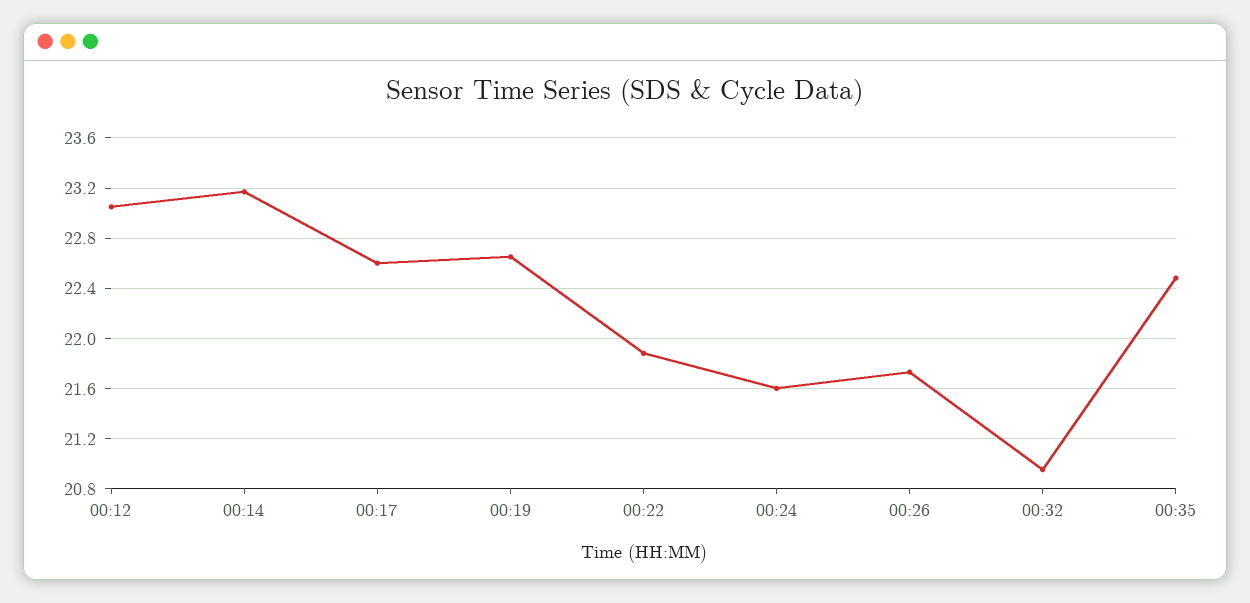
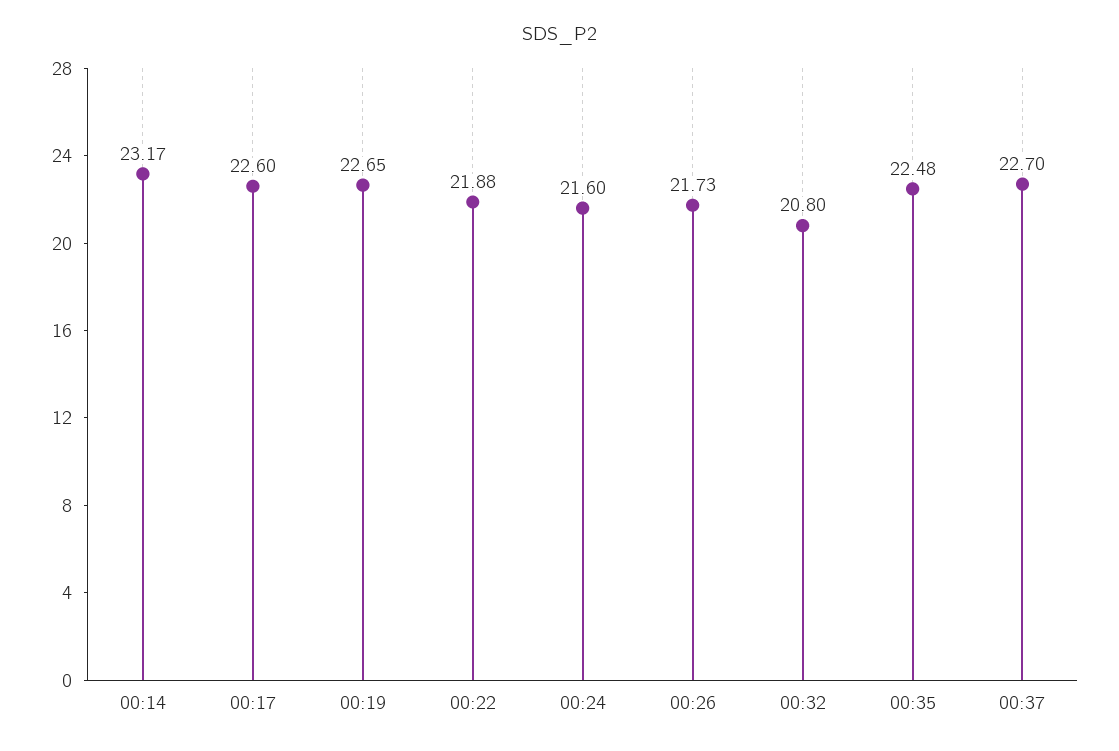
00:12: 23.05 -> none
00:32: 20.95 -> 20.8
00:37: none -> 22.7

